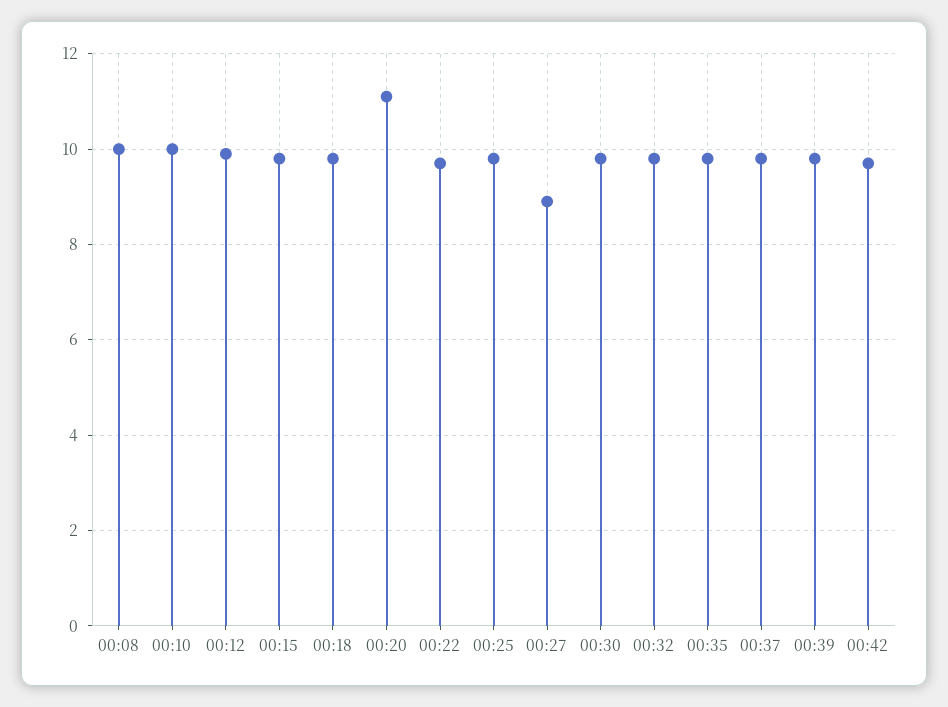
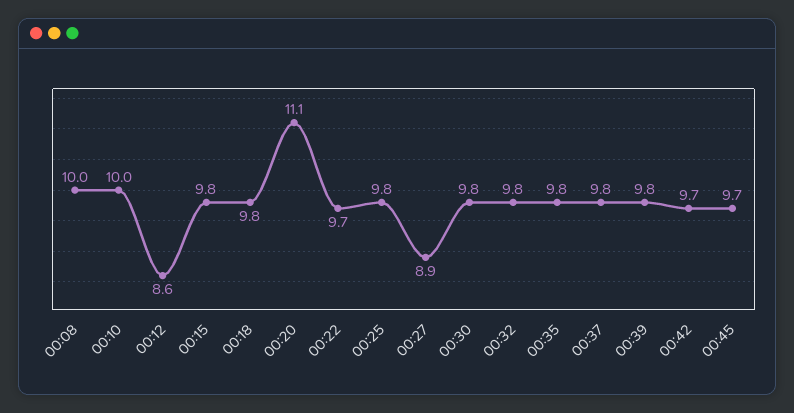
00:12: 10 -> 8.6
00:45: none -> 9.7

